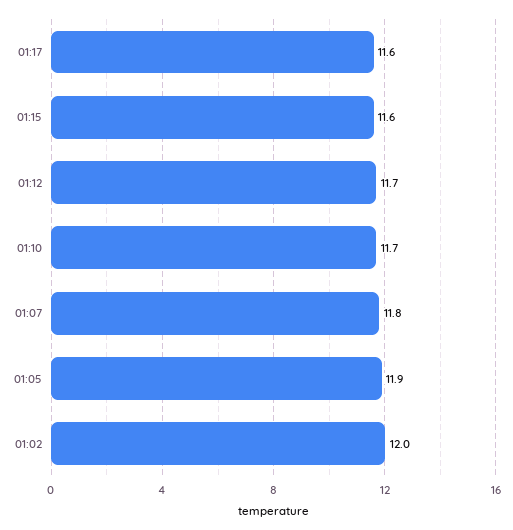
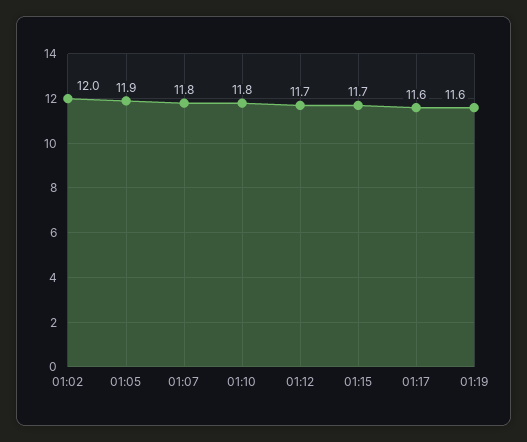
01:15: 11.6 -> 11.7
01:10: 11.7 -> 11.8
01:19: none -> 11.6

